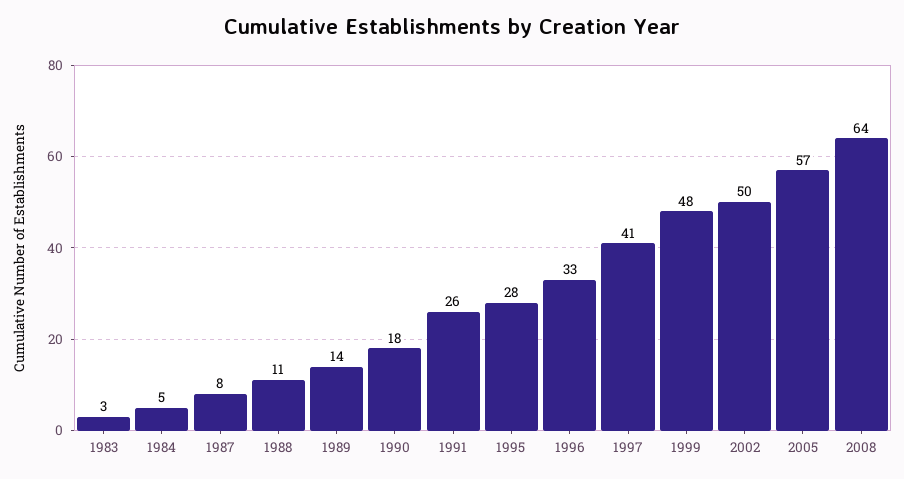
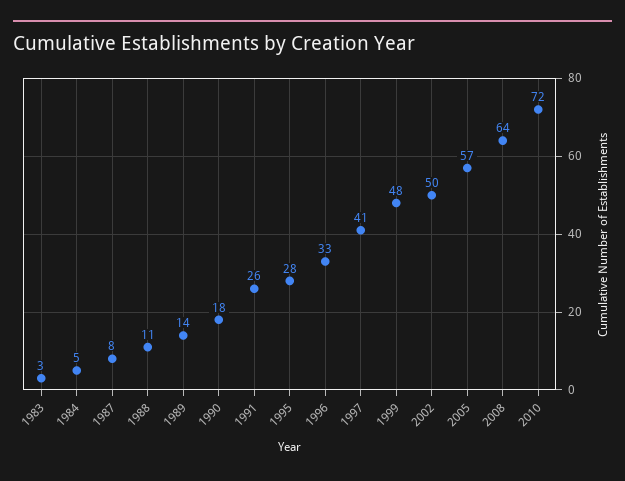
2010: none -> 72

